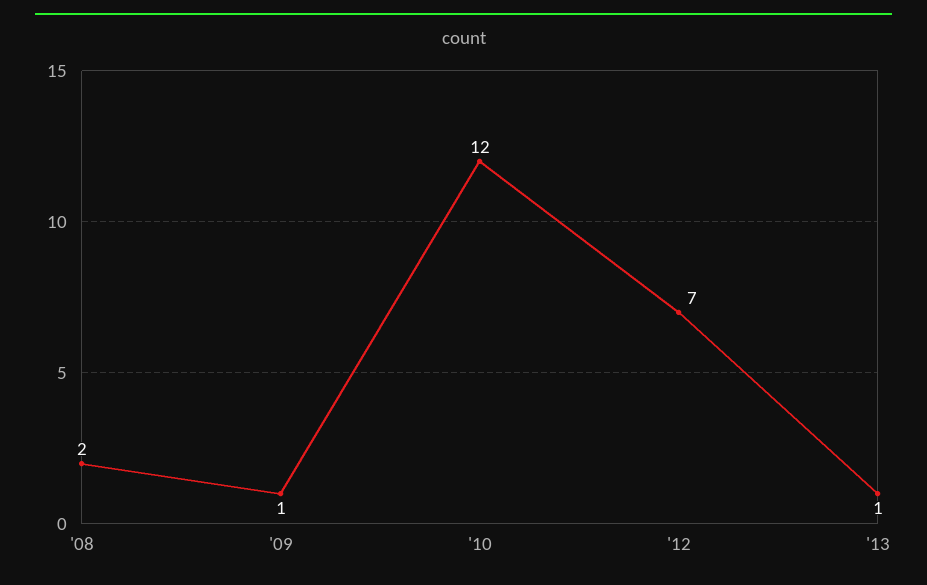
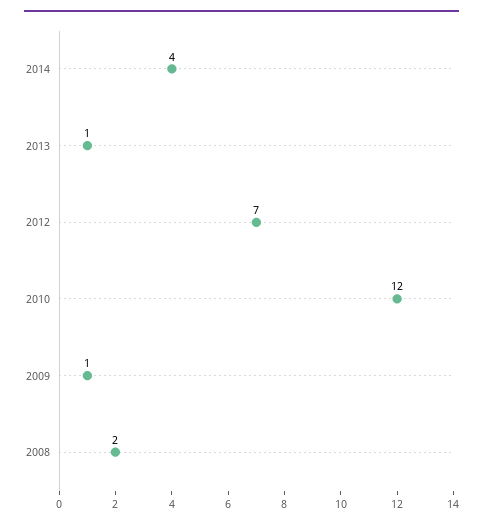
2014: none -> 4

